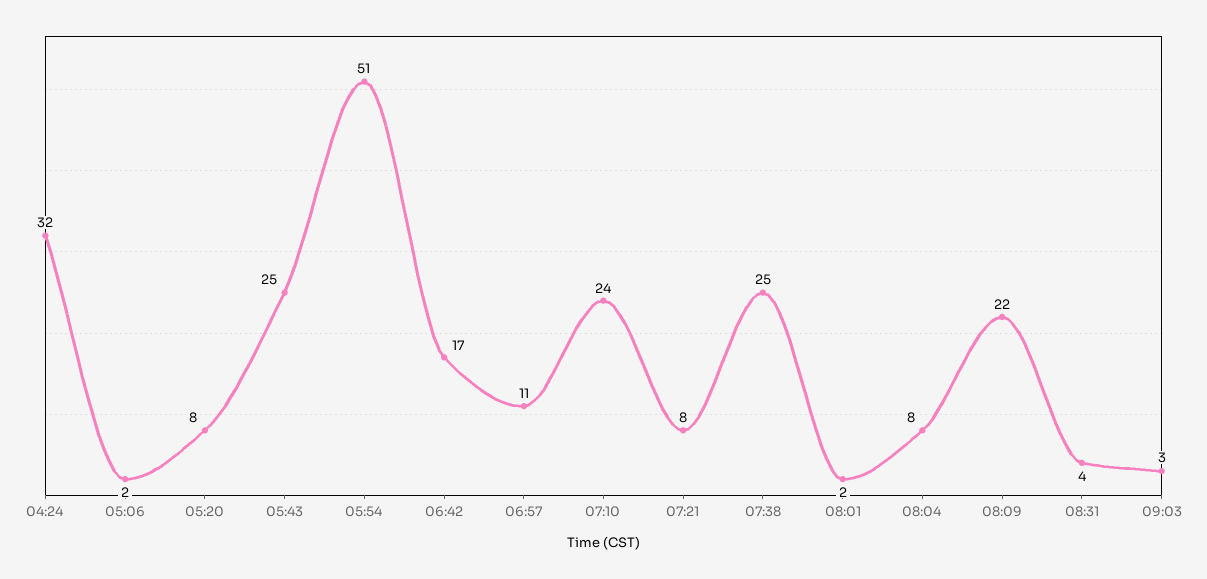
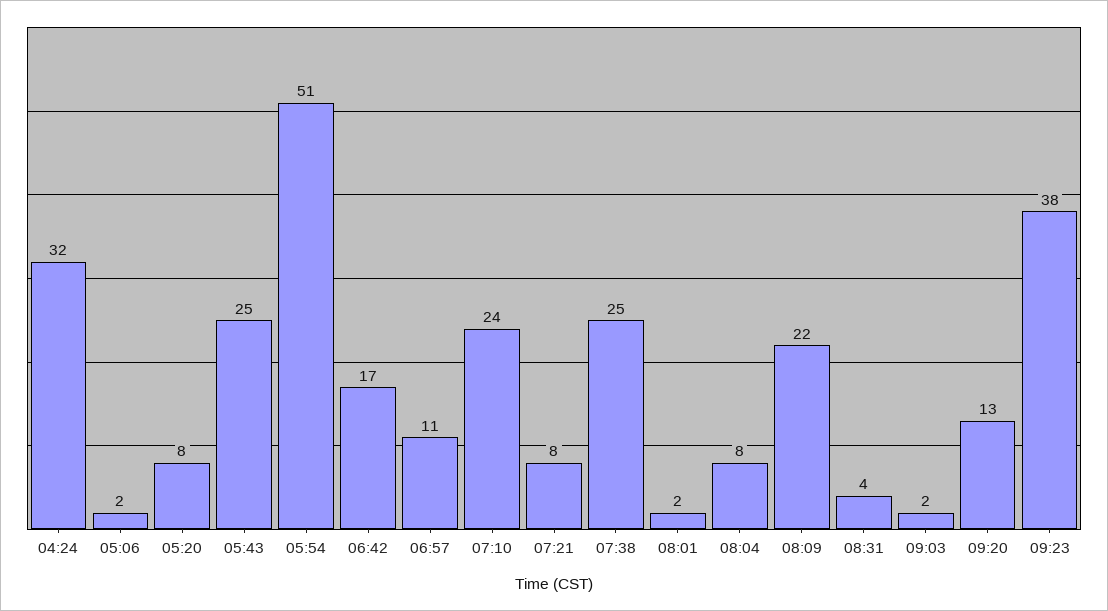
09:03: 3 -> 2
09:20: none -> 13
09:23: none -> 38

